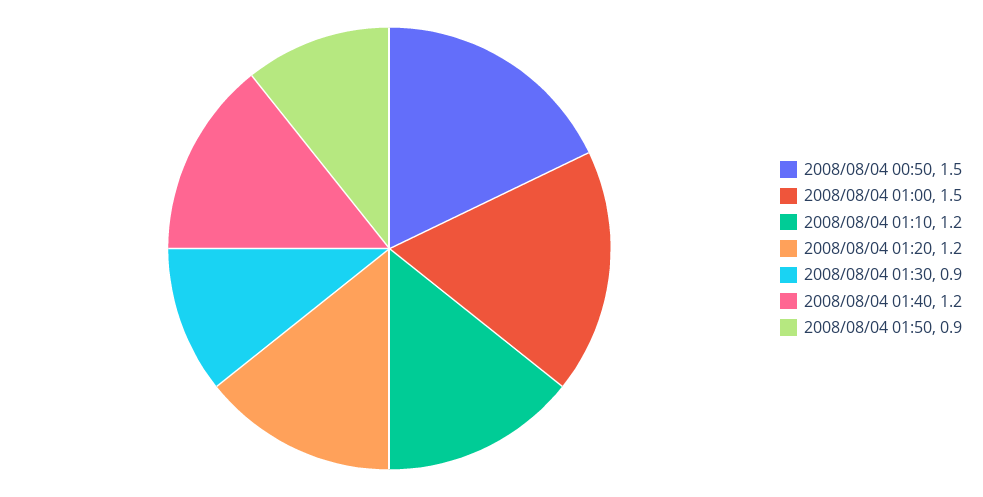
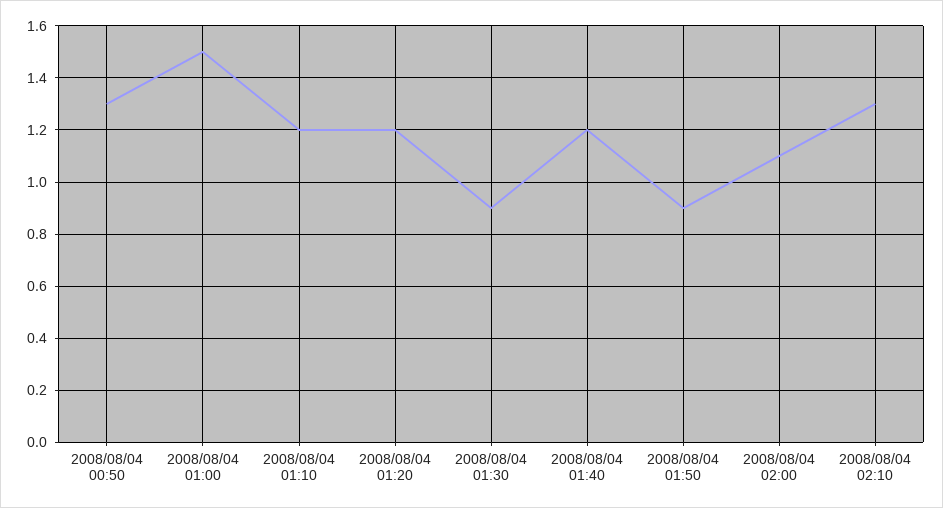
2008/08/04 00:50: 1.5 -> 1.3
2008/08/04 02:00: none -> 1.1
2008/08/04 02:10: none -> 1.3

